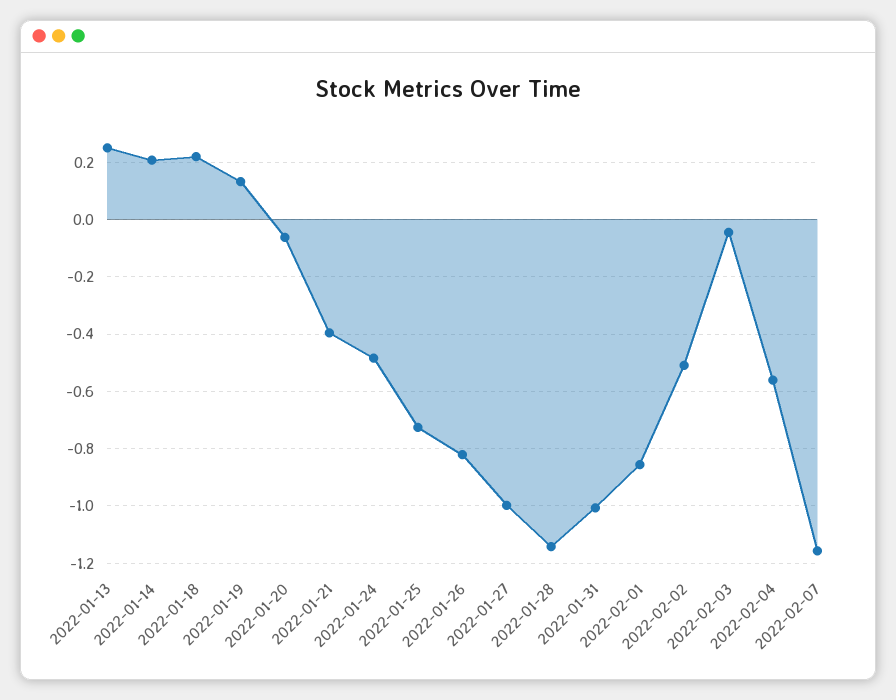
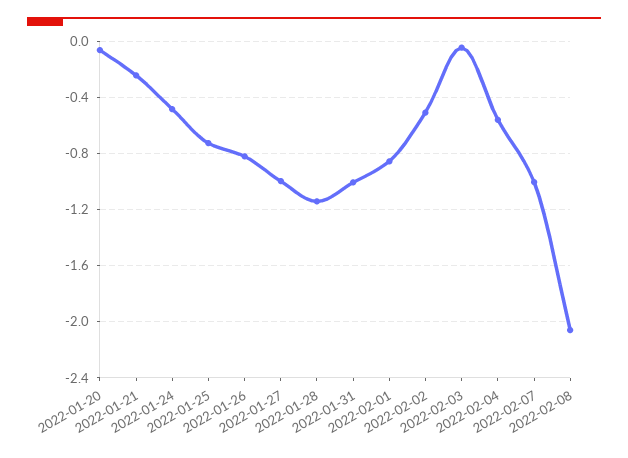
2022-01-13: 0.25 -> none
2022-01-14: 0.2 -> none
2022-01-18: 0.225 -> none
2022-01-19: 0.125 -> none
2022-01-21: -0.4 -> -0.25
2022-02-07: -1.15 -> -1
2022-02-08: none -> -2.05

